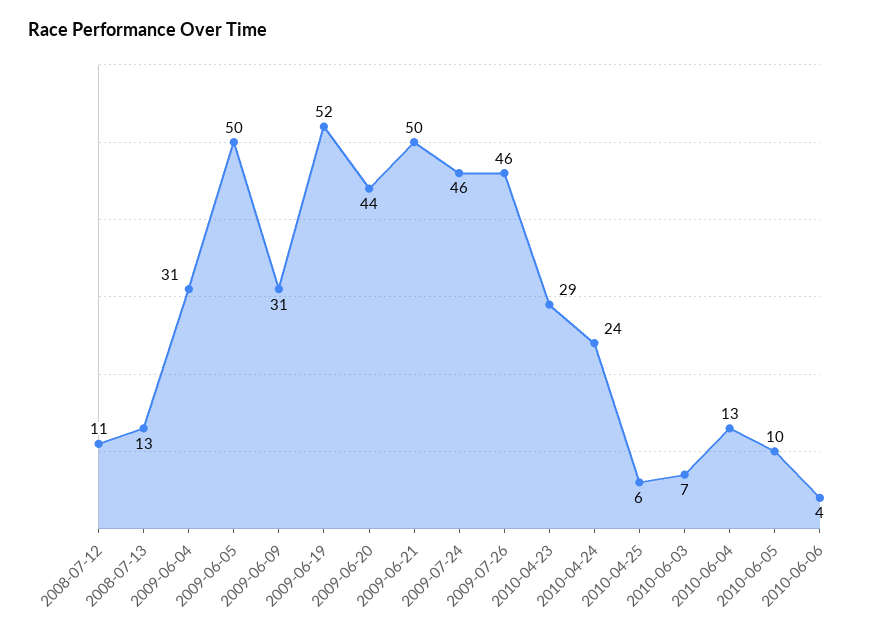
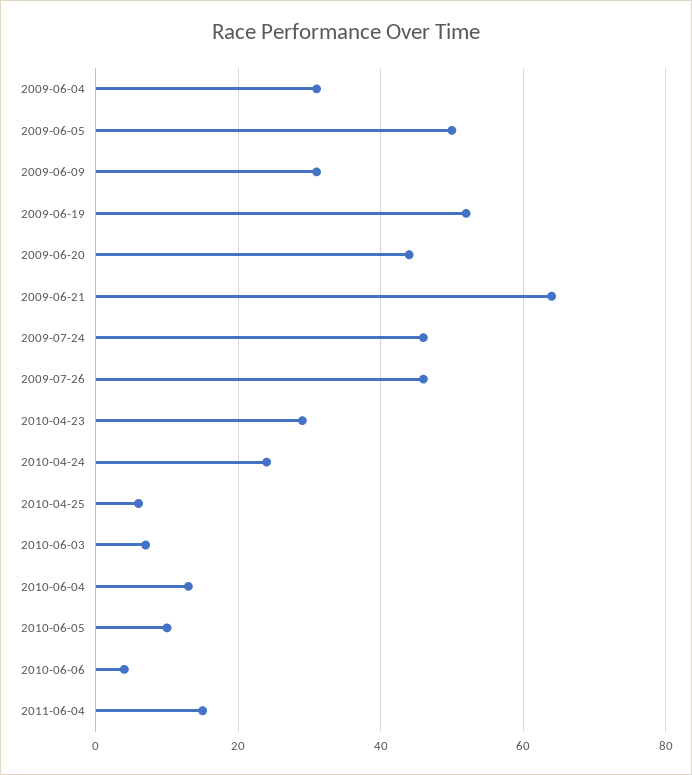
2008-07-12: 11 -> none
2008-07-13: 13 -> none
2009-06-21: 50 -> 65
2011-06-04: none -> 15

